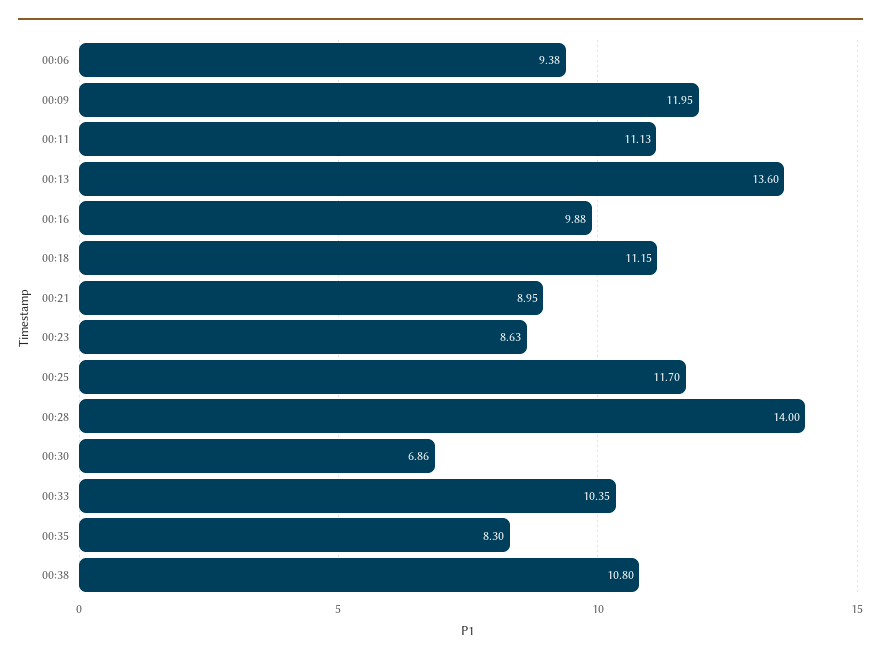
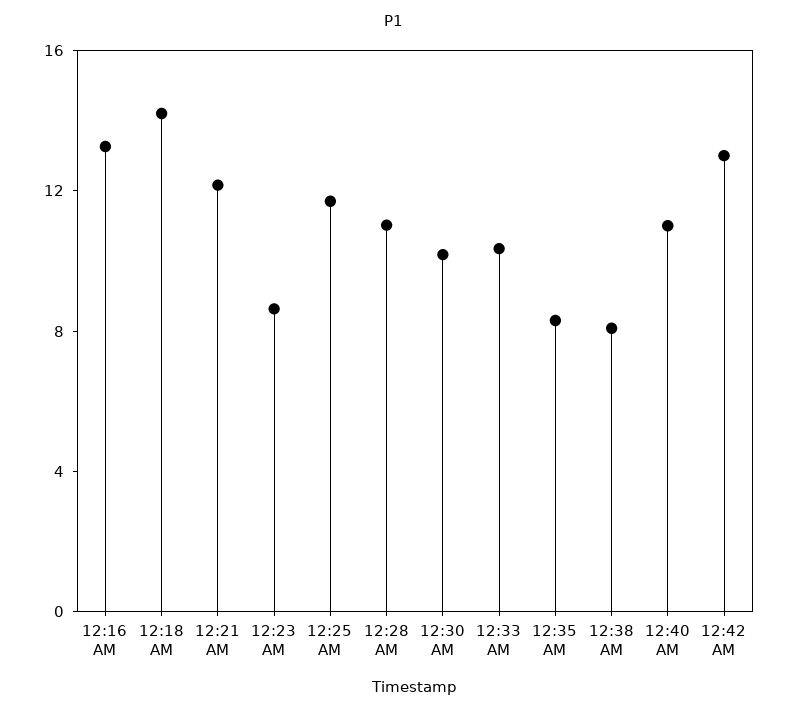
00:06: 9.38 -> none
00:09: 11.95 -> none
00:11: 11.13 -> none
00:13: 13.6 -> none
00:16: 9.88 -> 13
00:18: 11.15 -> 14
00:21: 8.95 -> 12
00:28: 14 -> 11
00:30: 6.86 -> 10
00:38: 10.8 -> 8
12:40 AM: none -> 11
12:42 AM: none -> 13

